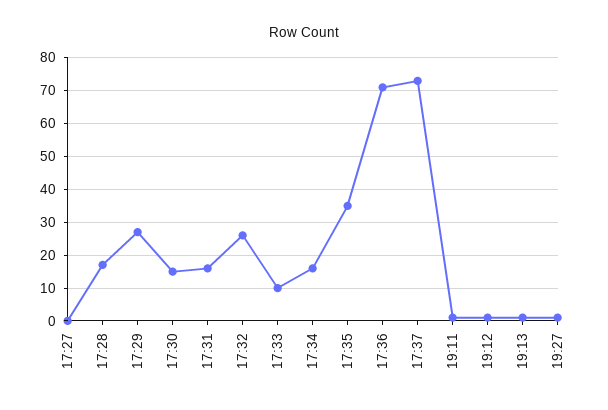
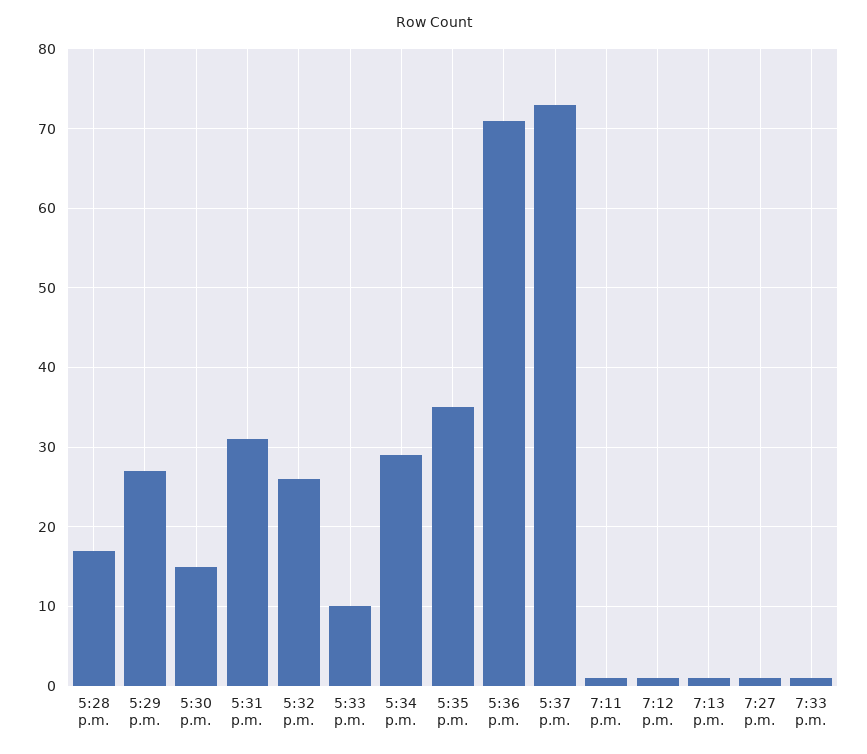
17:27: 0 -> none
17:31: 15 -> 31
17:34: 15 -> 29
7:33 p.m.: none -> 1

